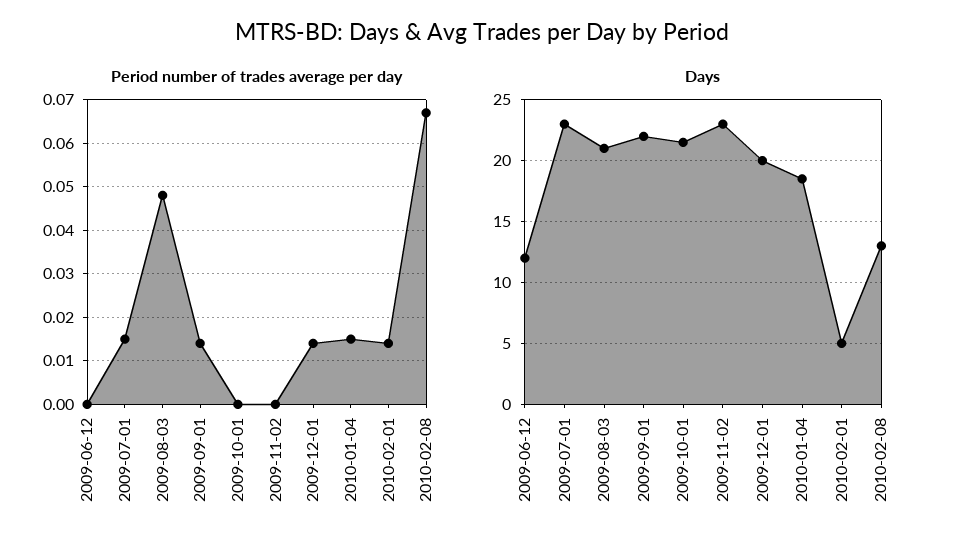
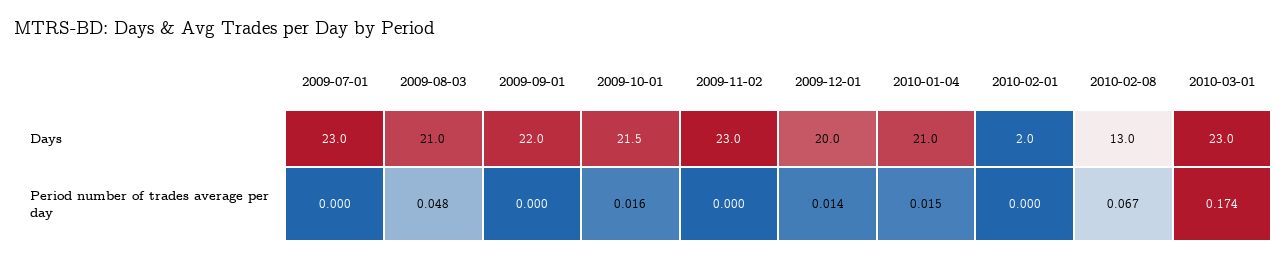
Period number of trades average per day, 2009-06-12: 0 -> none
Period number of trades average per day, 2009-07-01: 0.015 -> 0
Period number of trades average per day, 2009-09-01: 0.015 -> 0
Period number of trades average per day, 2009-10-01: 0 -> 0.016
Period number of trades average per day, 2010-02-01: 0.015 -> 0
Days, 2009-06-12: 12 -> none
Days, 2010-01-04: 18.5 -> 21
Days, 2010-02-01: 5 -> 2
Days, 2010-03-01: none -> 23
Period number of trades average per day, 2010-03-01: none -> 0.174

